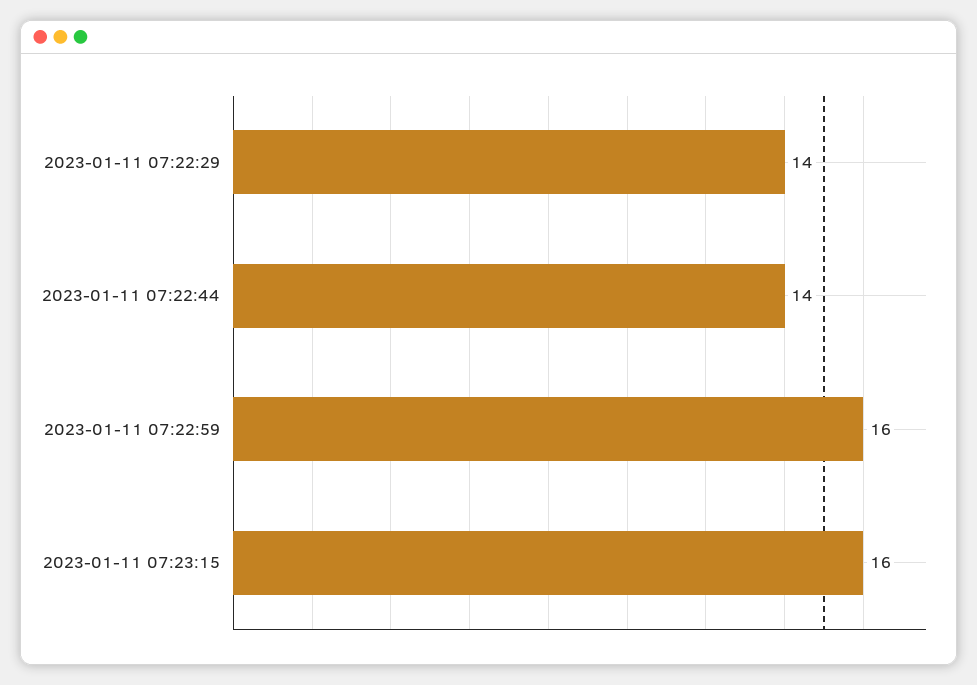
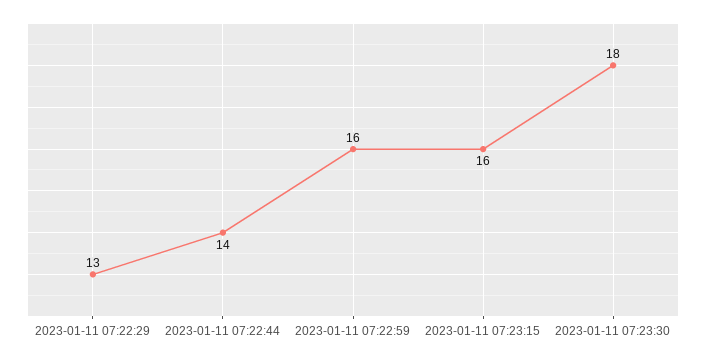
2023-01-11 07:22:29: 14 -> 13
2023-01-11 07:23:30: none -> 18

